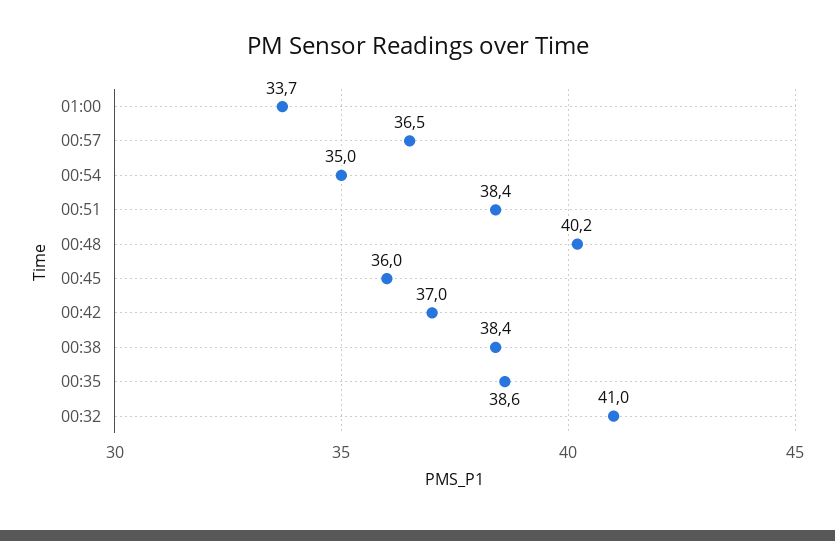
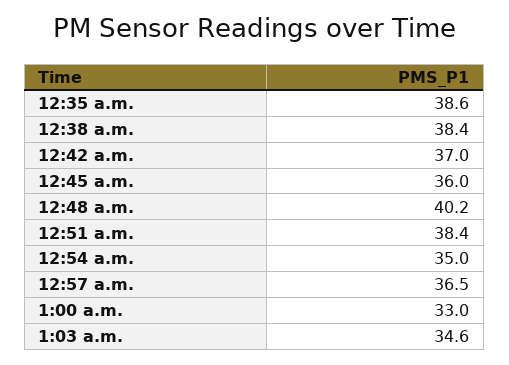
01:00: 33.7 -> 33
00:32: 41 -> none
1:03 a.m.: none -> 34.6

